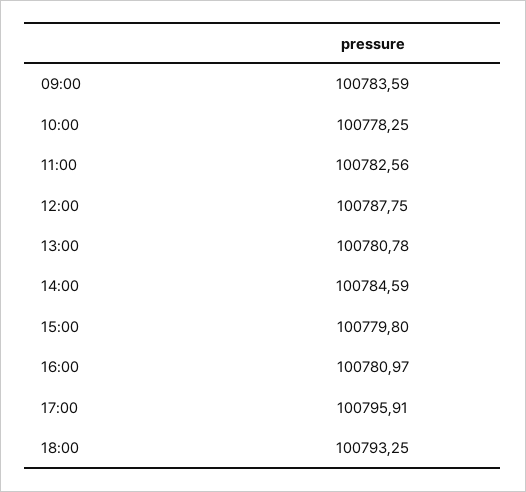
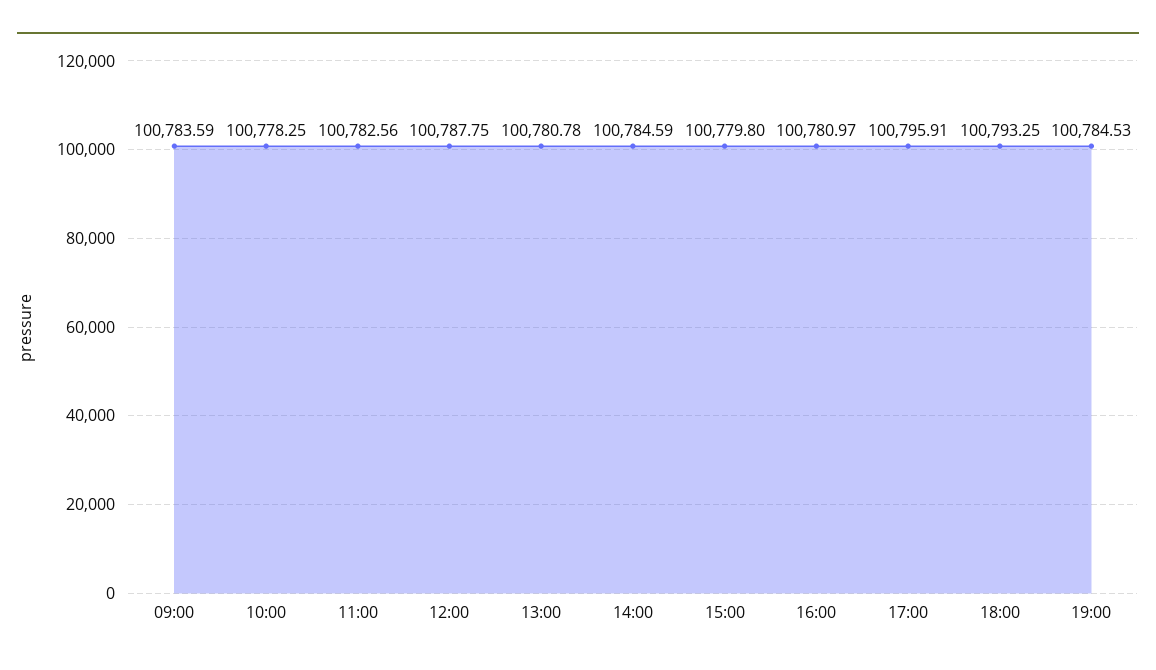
19:00: none -> 100784.53

